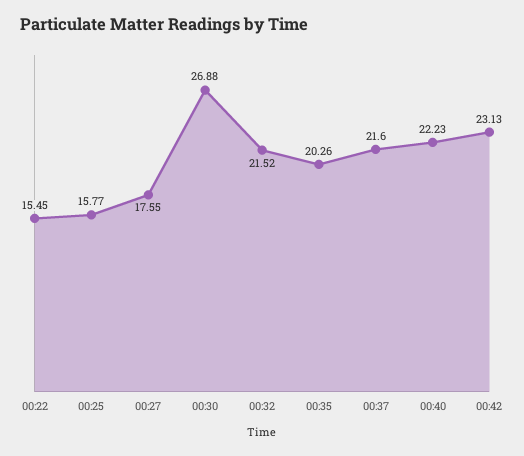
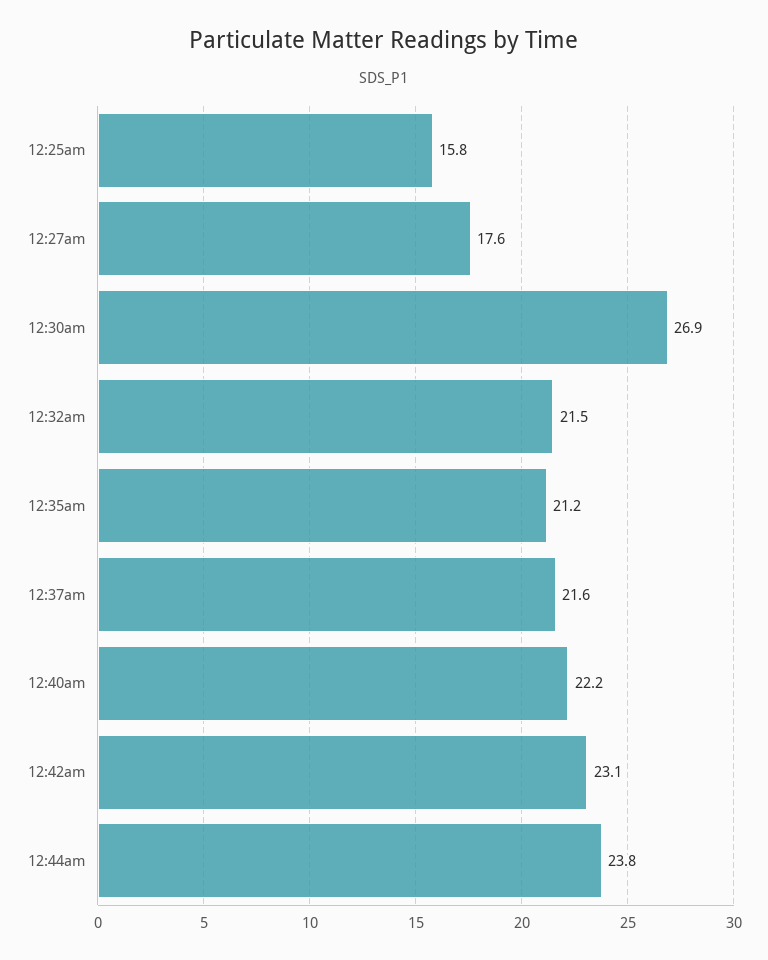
00:22: 15.45 -> none
00:35: 20.26 -> 21.2
12:44am: none -> 23.8

